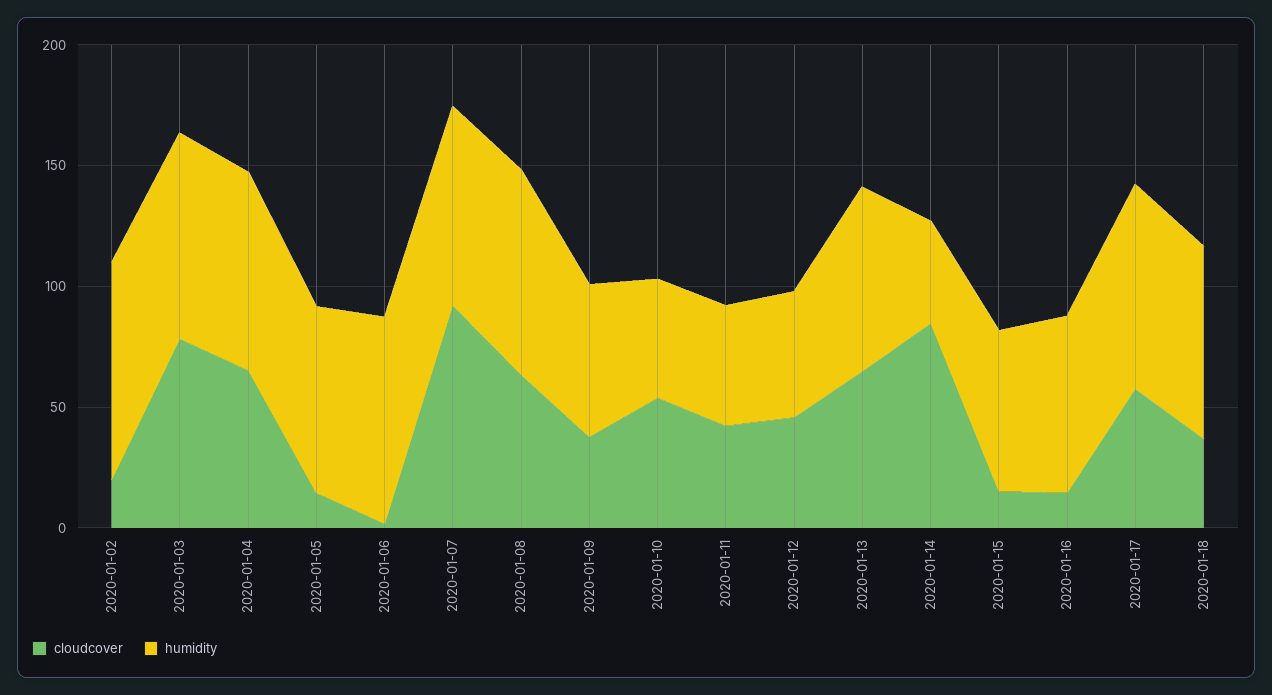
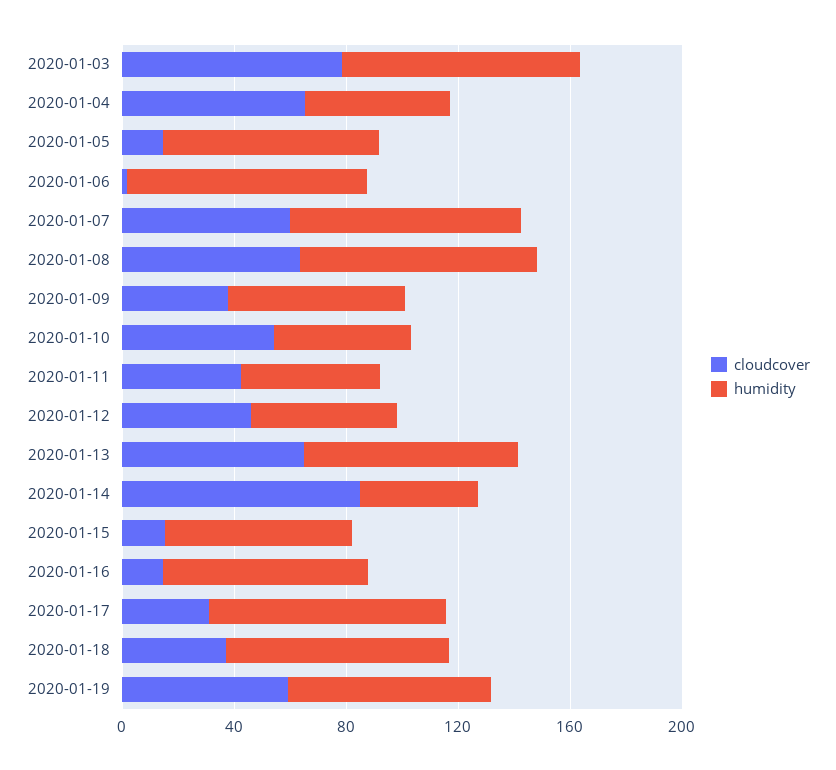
cloudcover, 2020-01-02: 20 -> none
humidity, 2020-01-02: 90 -> none
humidity, 2020-01-04: 80 -> 50
cloudcover, 2020-01-07: 90 -> 60
cloudcover, 2020-01-17: 60 -> 30
cloudcover, 2020-01-19: none -> 60
humidity, 2020-01-19: none -> 70

